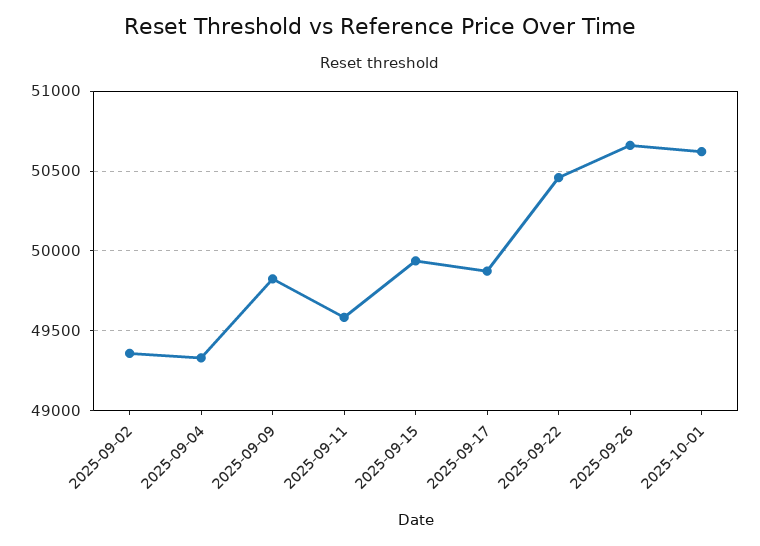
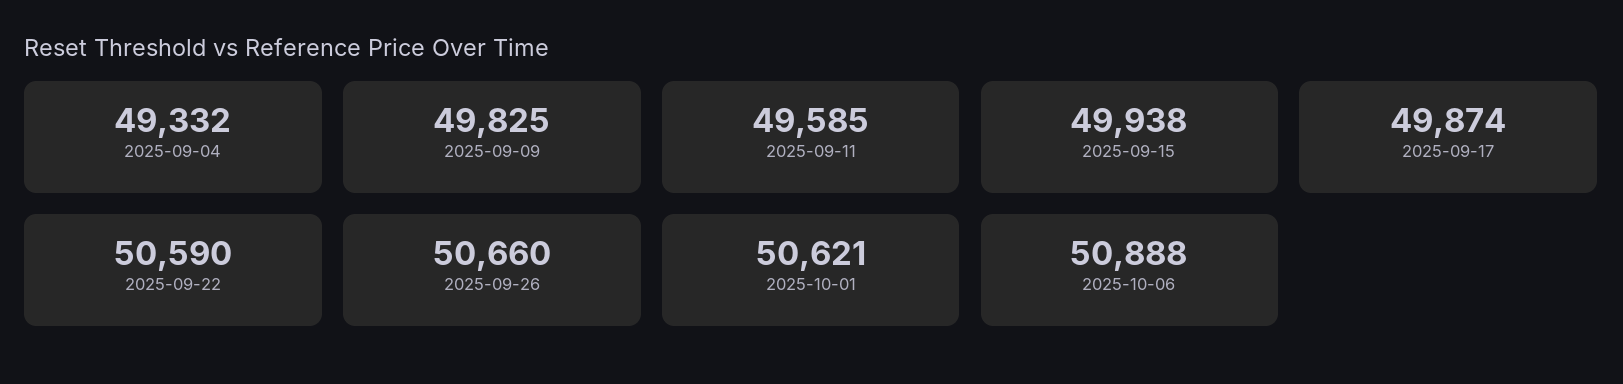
2025-09-02: 49350 -> none
2025-09-22: 50450 -> 50590
2025-10-06: none -> 50888

